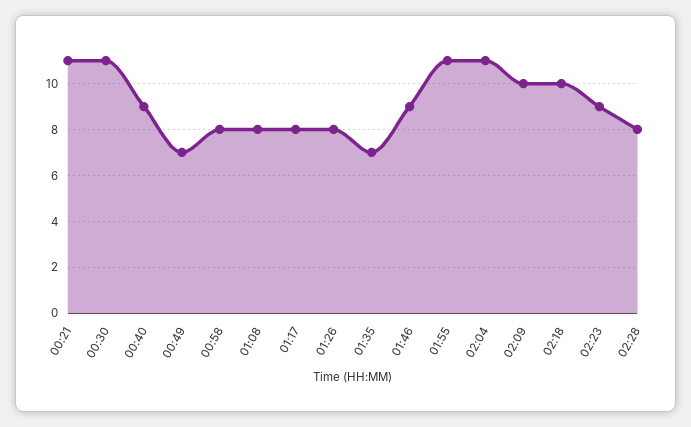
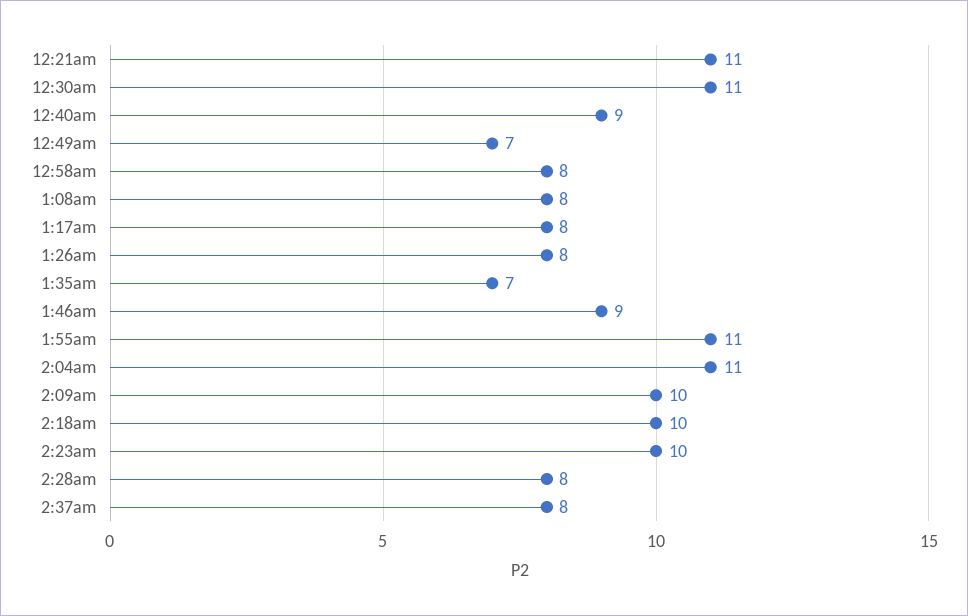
02:23: 9 -> 10
2:37am: none -> 8

